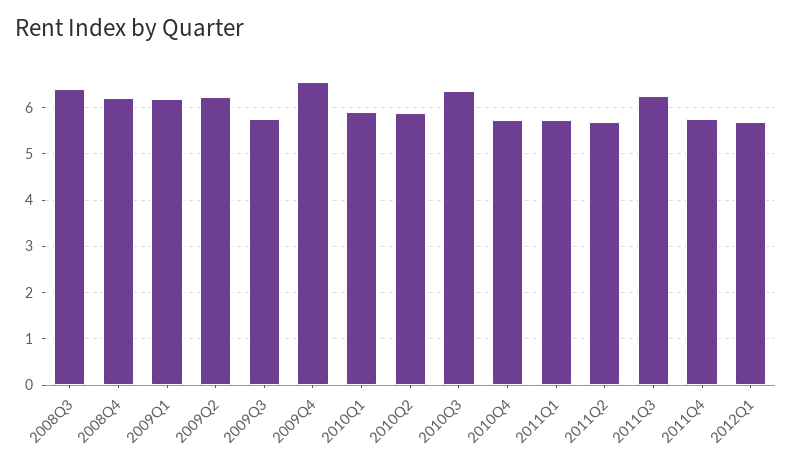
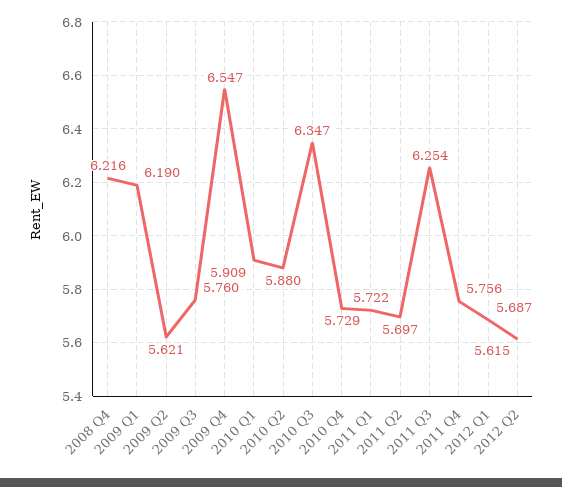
2008Q3: 6.4 -> none
2009Q2: 6.2 -> 5.621
2012 Q2: none -> 5.615

